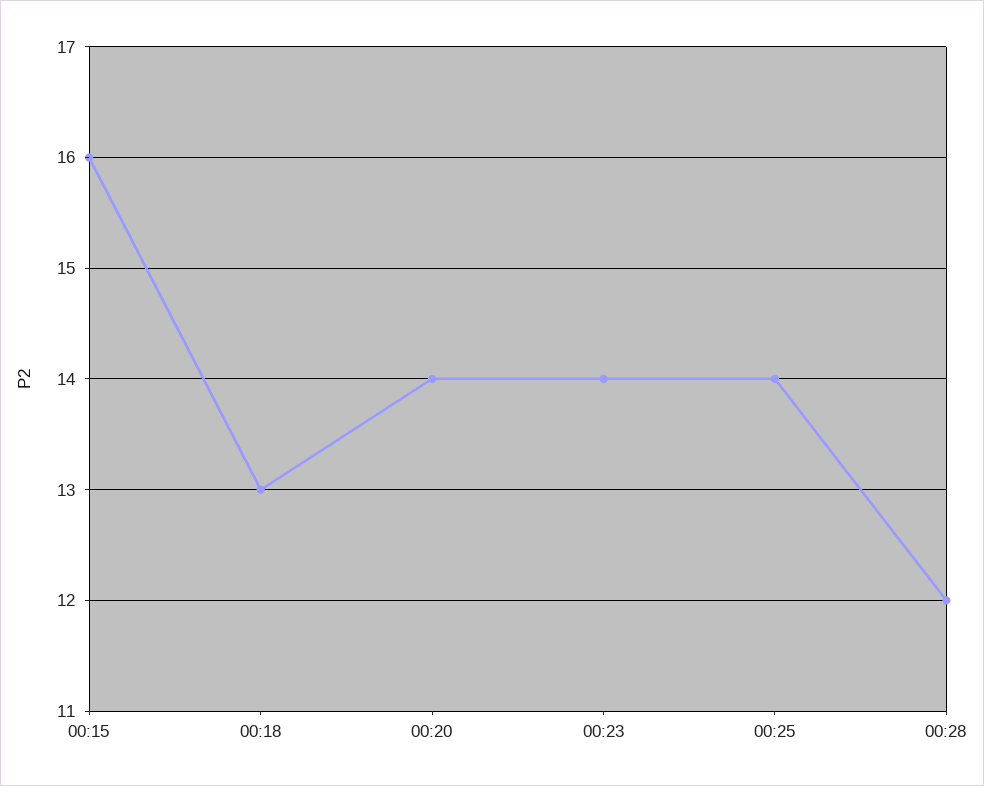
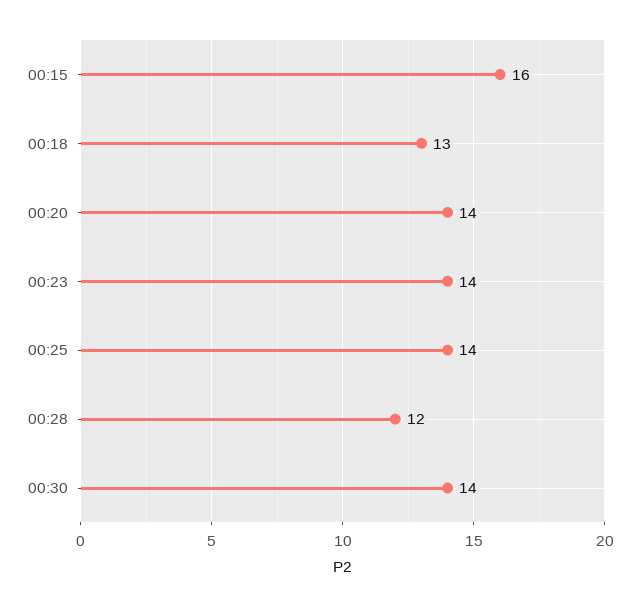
00:30: none -> 14

